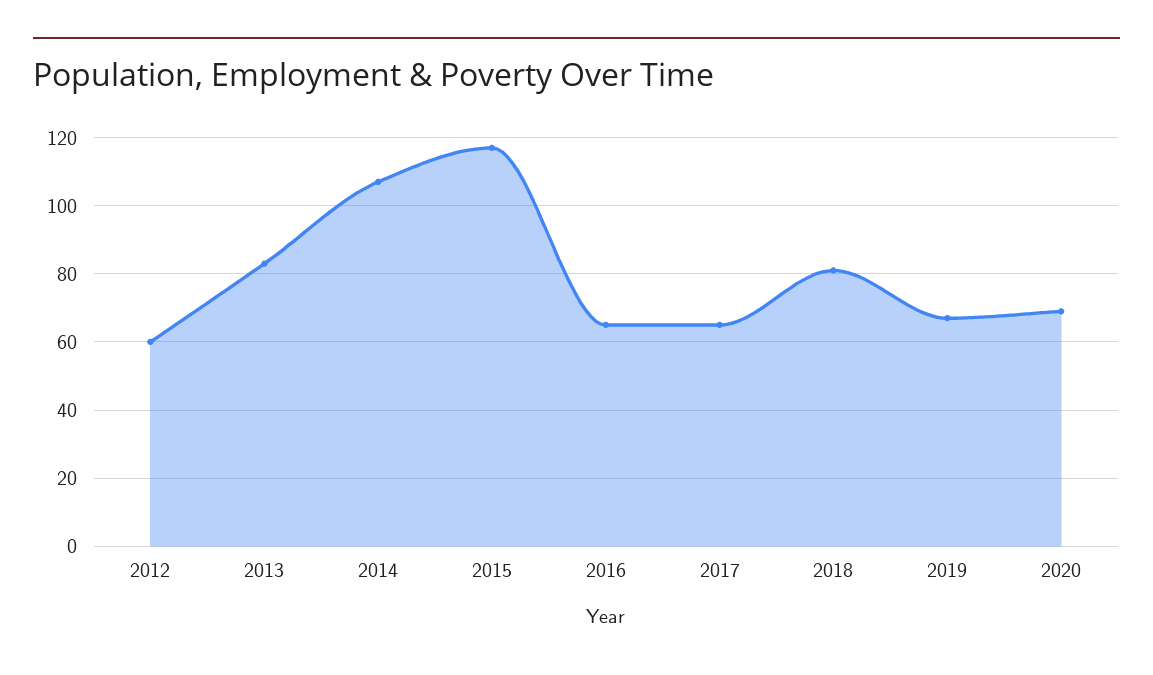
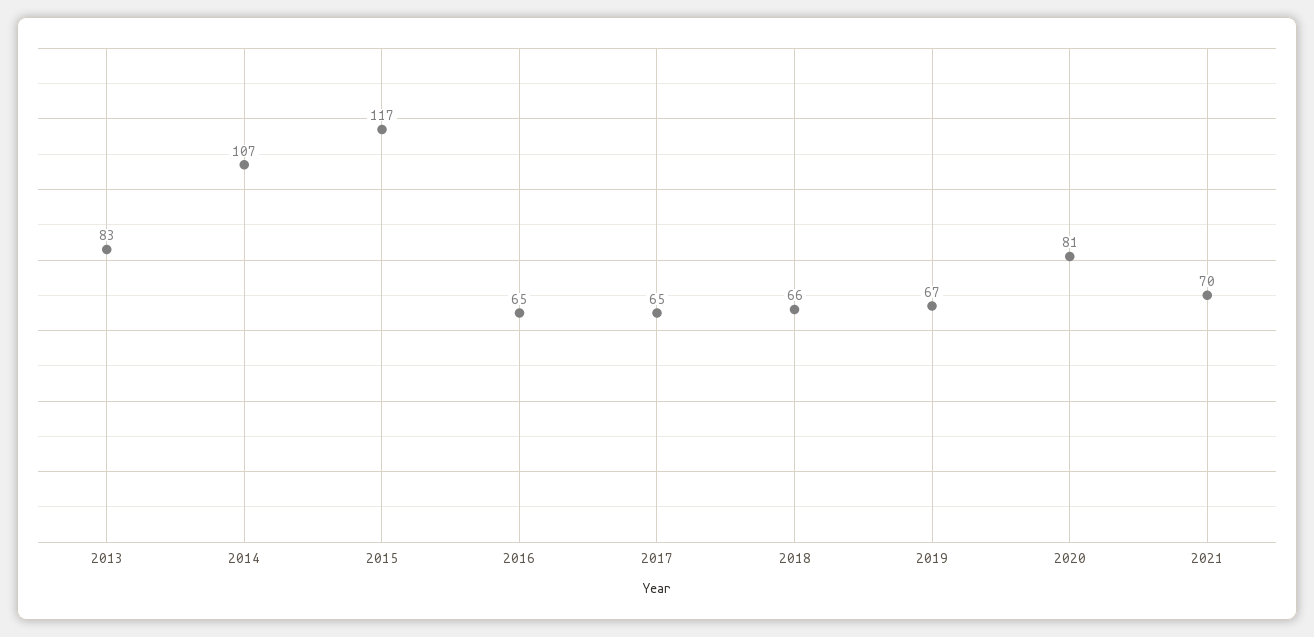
2012: 60 -> none
2018: 80 -> 66
2020: 70 -> 81
2021: none -> 70

